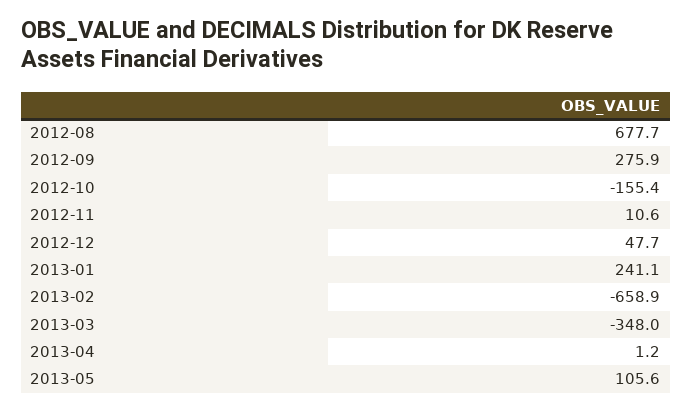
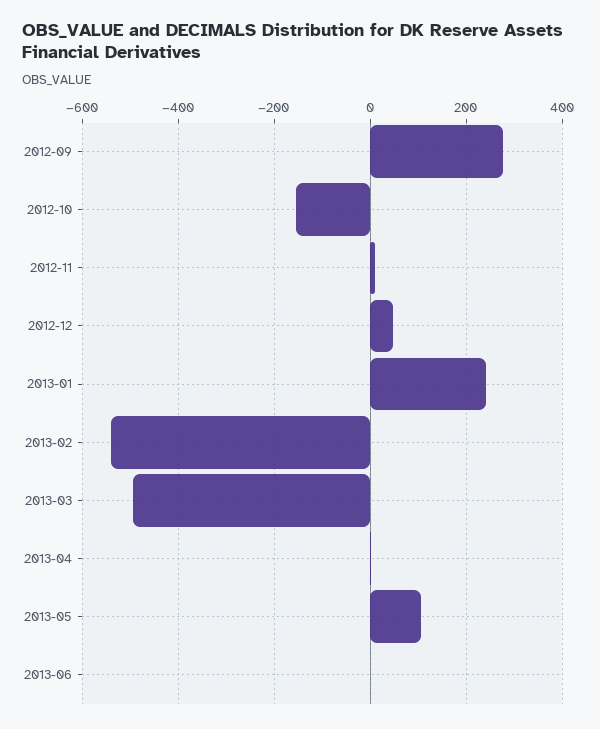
2012-08: 677.7 -> none
2013-02: -658.9 -> -540
2013-03: -348 -> -500
2013-06: none -> 0

